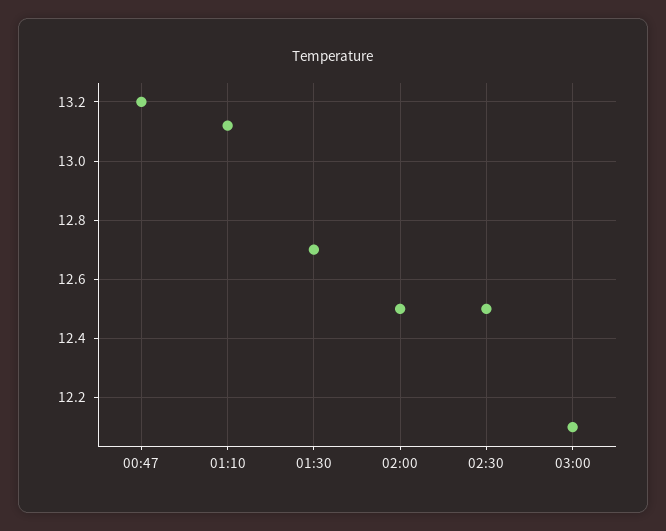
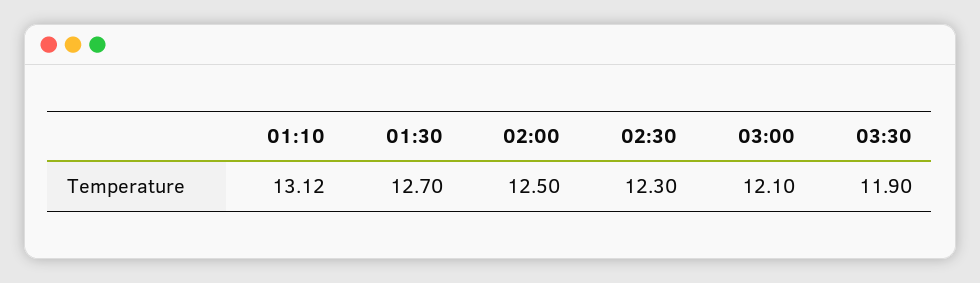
00:47: 13.2 -> none
02:30: 12.5 -> 12.3
03:30: none -> 11.9

